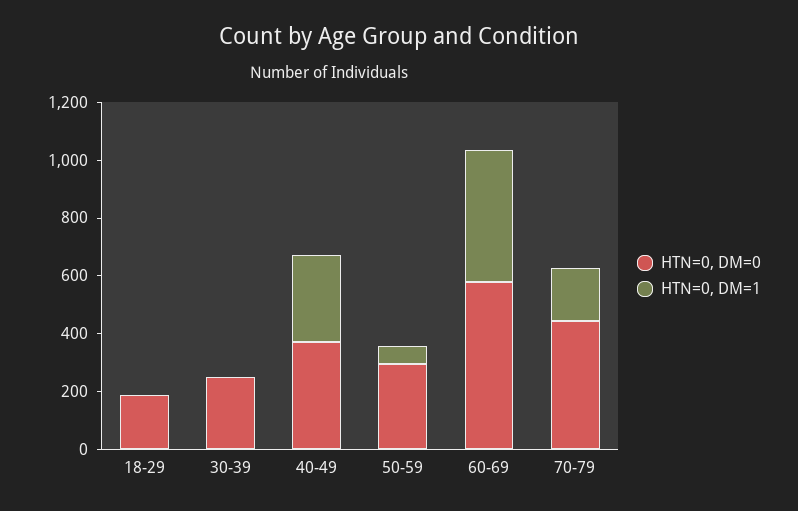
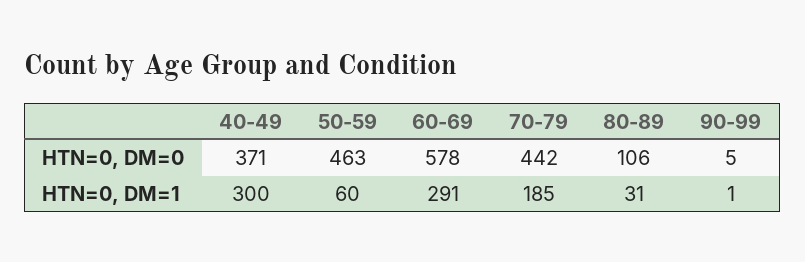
HTN=0, DM=0, 18-29: 200 -> none
HTN=0, DM=1, 18-29: 0 -> none
HTN=0, DM=0, 30-39: 250 -> none
HTN=0, DM=1, 30-39: 0 -> none
HTN=0, DM=0, 50-59: 300 -> 463
HTN=0, DM=1, 60-69: 450 -> 291
HTN=0, DM=0, 80-89: none -> 106
HTN=0, DM=0, 90-99: none -> 5
HTN=0, DM=1, 80-89: none -> 31
HTN=0, DM=1, 90-99: none -> 1

